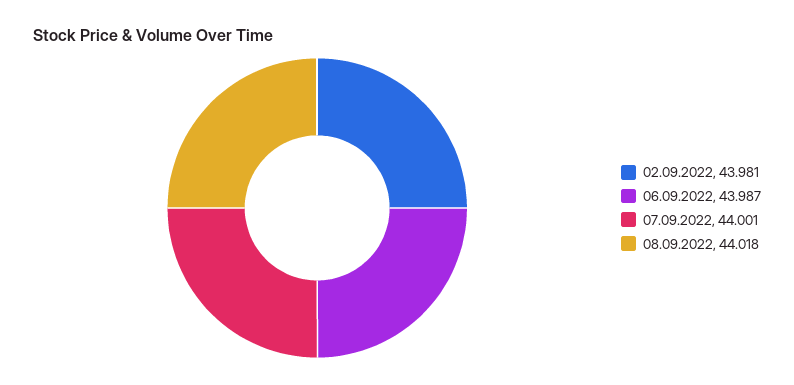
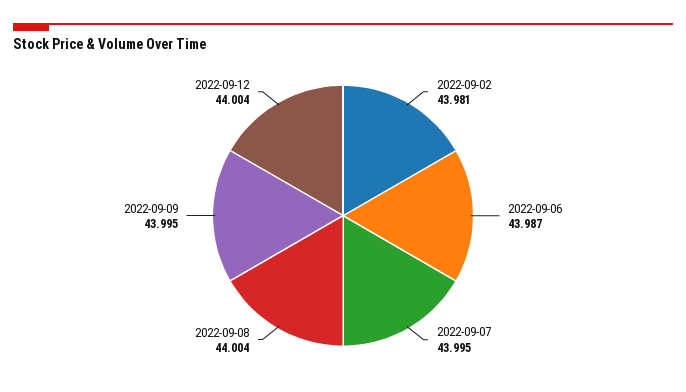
07.09.2022: 44.001 -> 43.995
08.09.2022: 44.018 -> 44.004
2022-09-09: none -> 43.995
2022-09-12: none -> 44.004

